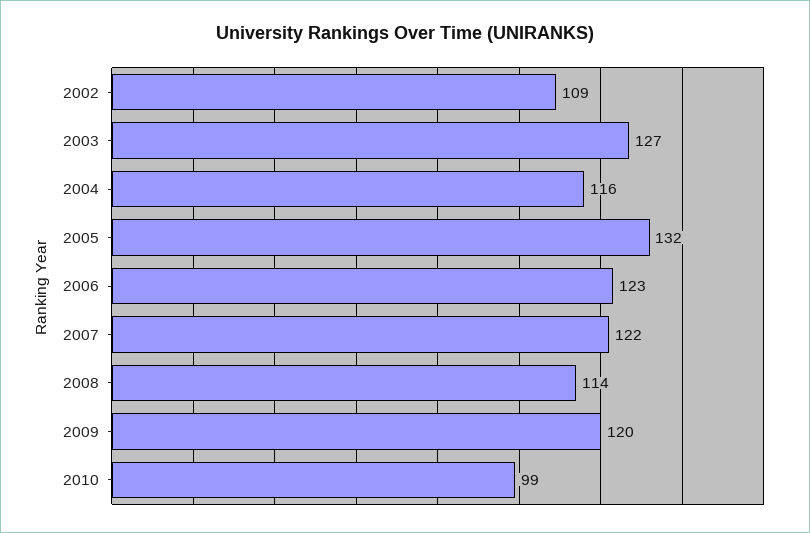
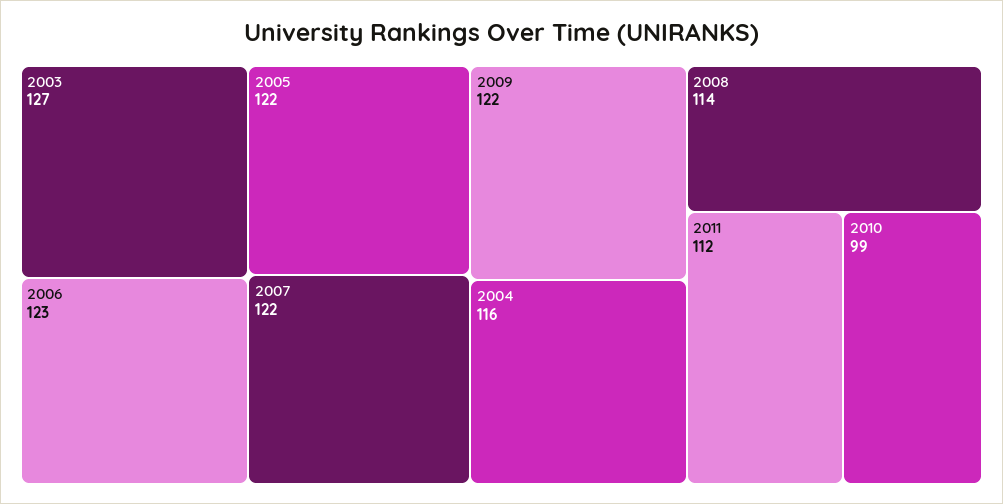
2002: 109 -> none
2005: 132 -> 122
2009: 120 -> 122
2011: none -> 112

